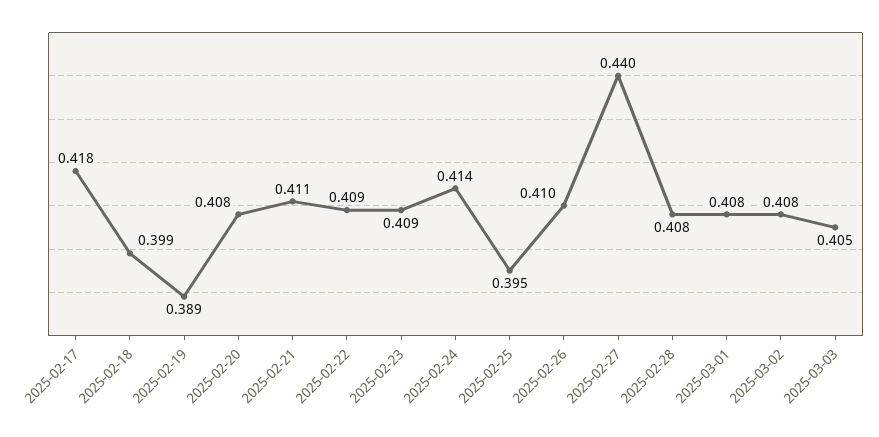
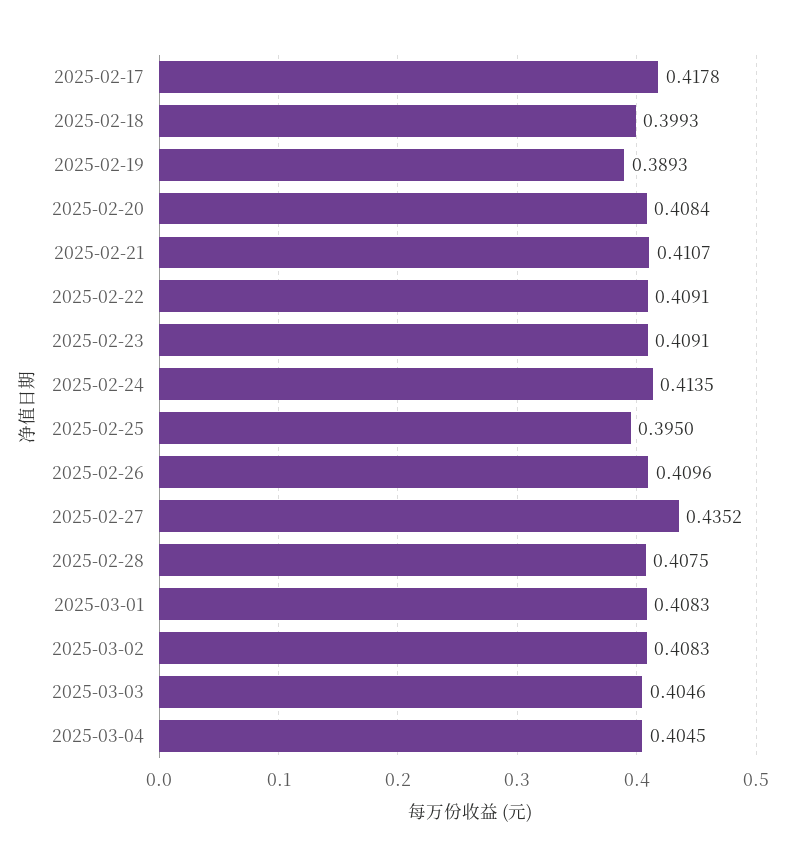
2025-02-27: 0.44 -> 0.4352
2025-03-04: none -> 0.4045

